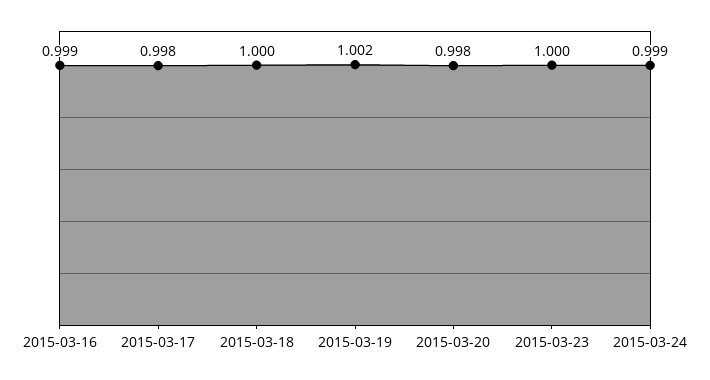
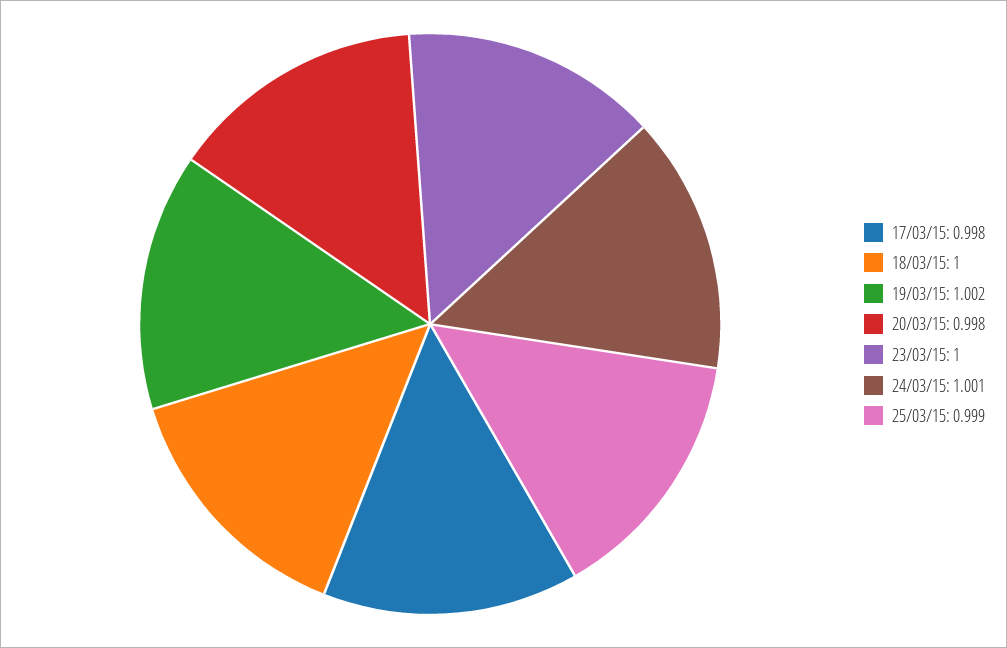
2015-03-16: 0.999 -> none
2015-03-24: 0.999 -> 1.001
25/03/15: none -> 0.999

